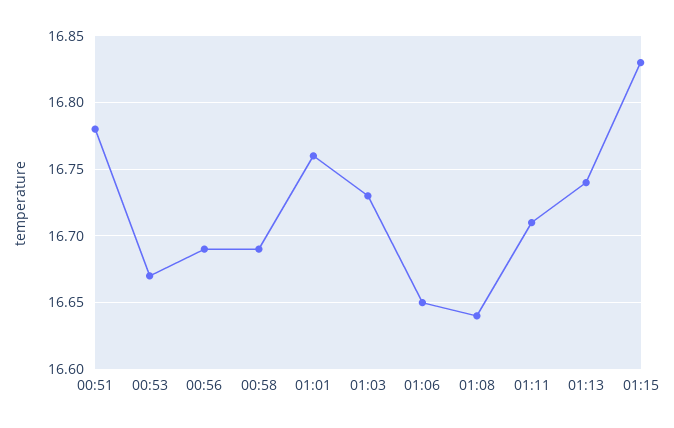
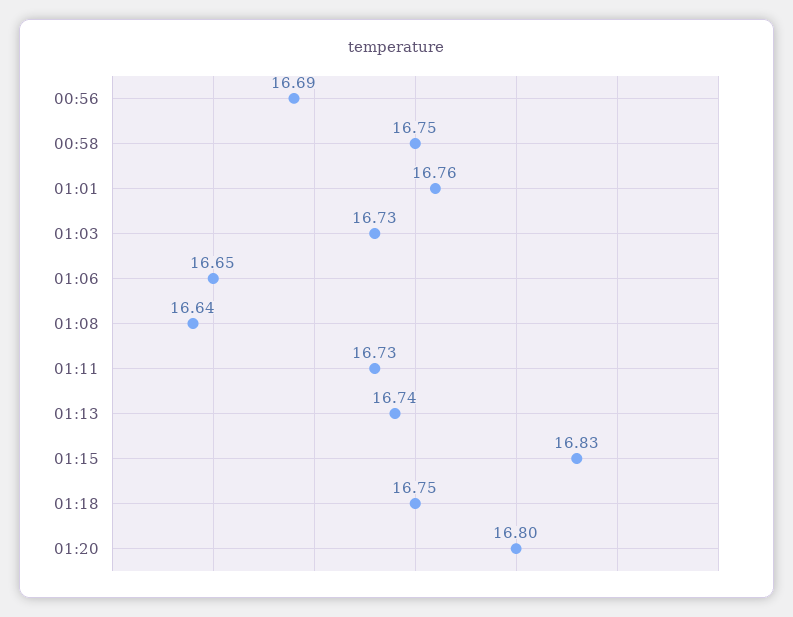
00:51: 16.78 -> none
00:53: 16.67 -> none
00:58: 16.69 -> 16.75
01:11: 16.71 -> 16.73
01:18: none -> 16.75
01:20: none -> 16.8

